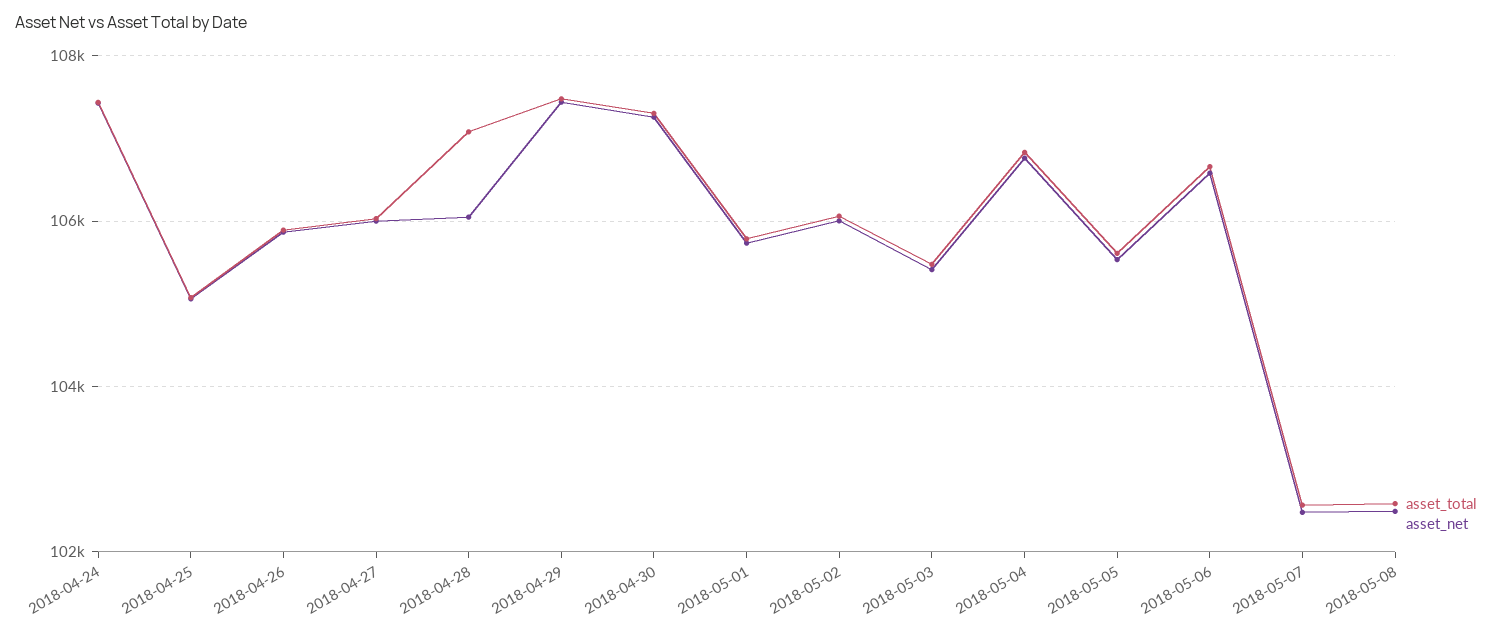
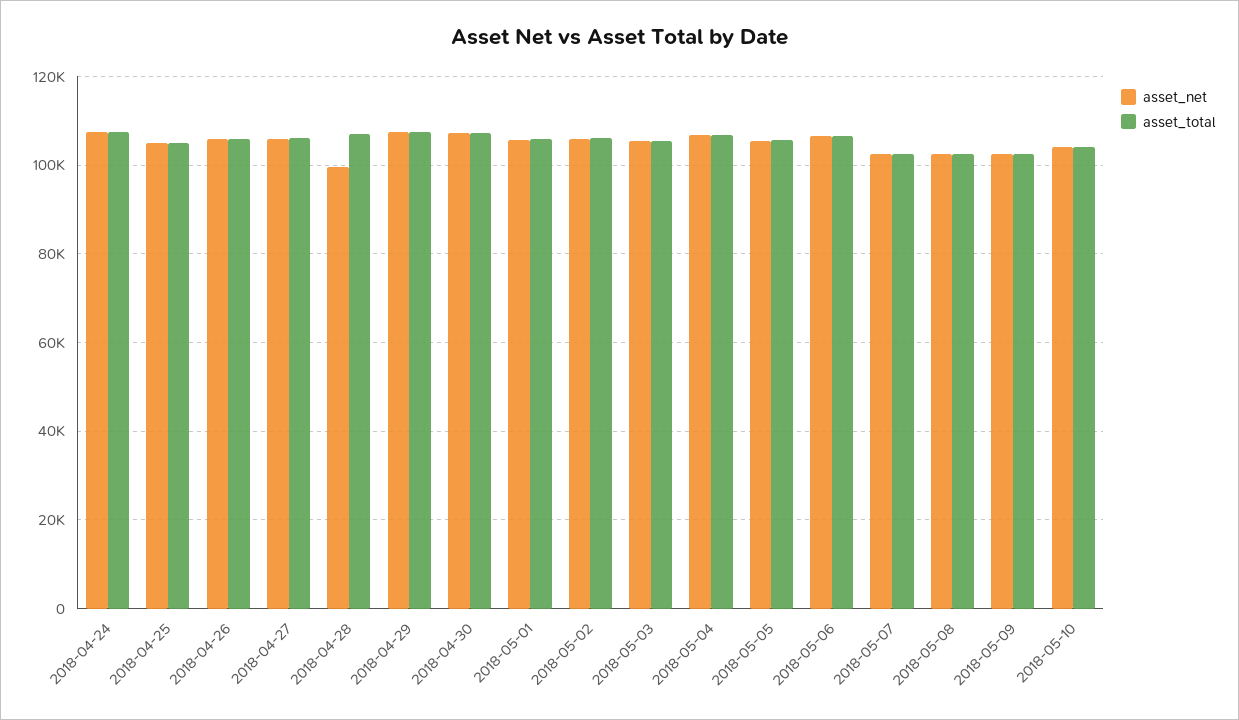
asset_net, 2018-04-28: 106000 -> 100000
asset_net, 2018-05-09: none -> 102000
asset_total, 2018-05-09: none -> 102000
asset_net, 2018-05-10: none -> 104000
asset_total, 2018-05-10: none -> 104000

